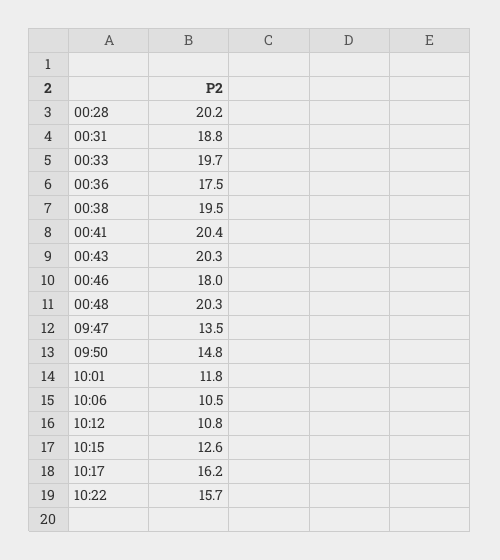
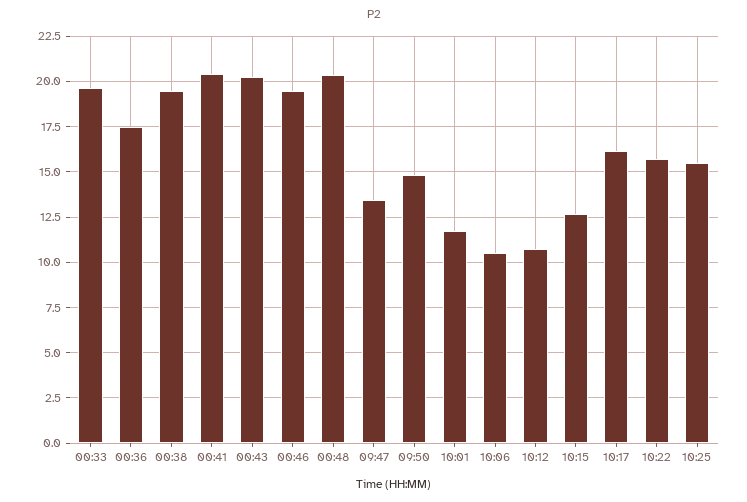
00:28: 20.2 -> none
00:31: 18.8 -> none
00:46: 18 -> 19.5
10:25: none -> 15.5

